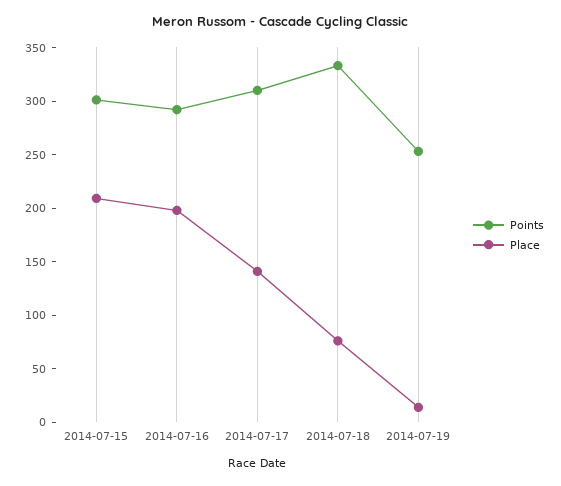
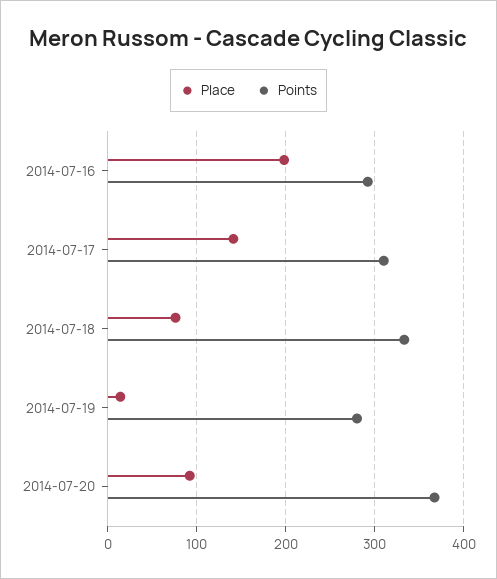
Points, 2014-07-15: 300 -> none
Place, 2014-07-15: 210 -> none
Points, 2014-07-19: 250 -> 280
Place, 2014-07-20: none -> 90
Points, 2014-07-20: none -> 370

